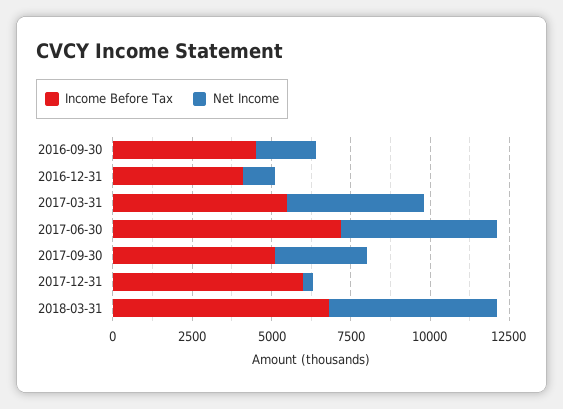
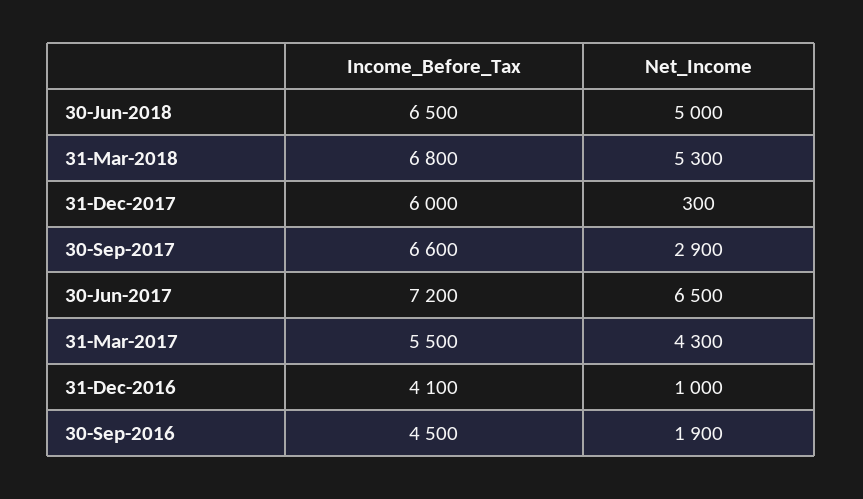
Net Income, 2017-06-30: 5000 -> 6500
Income Before Tax, 2017-09-30: 5000 -> 6600
Income Before Tax, 30-Jun-2018: none -> 6500
Net Income, 30-Jun-2018: none -> 5000

